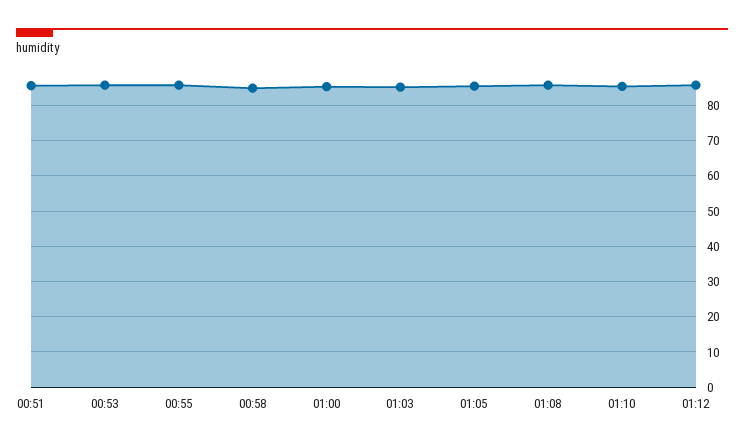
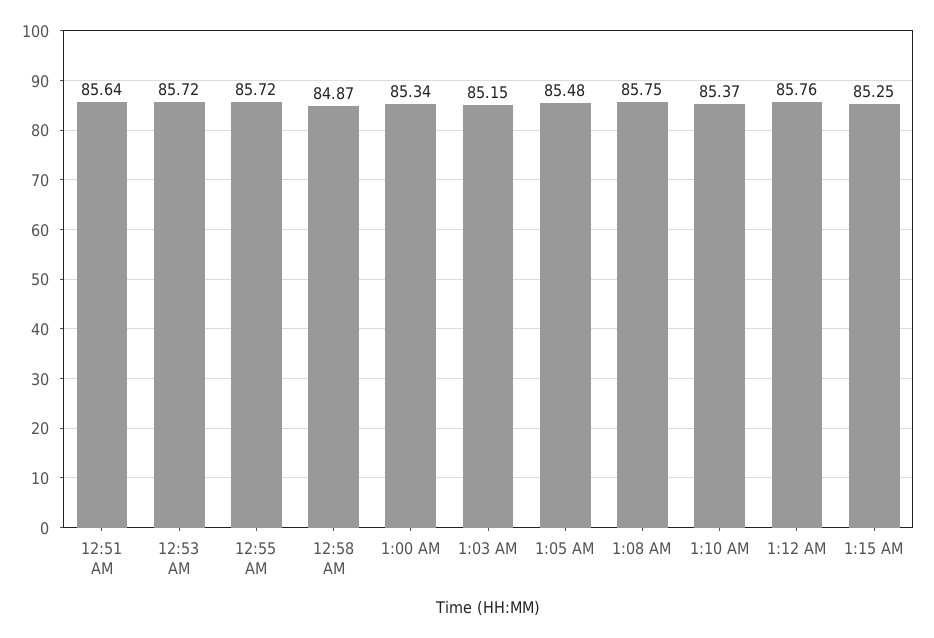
1:15 AM: none -> 85.25

